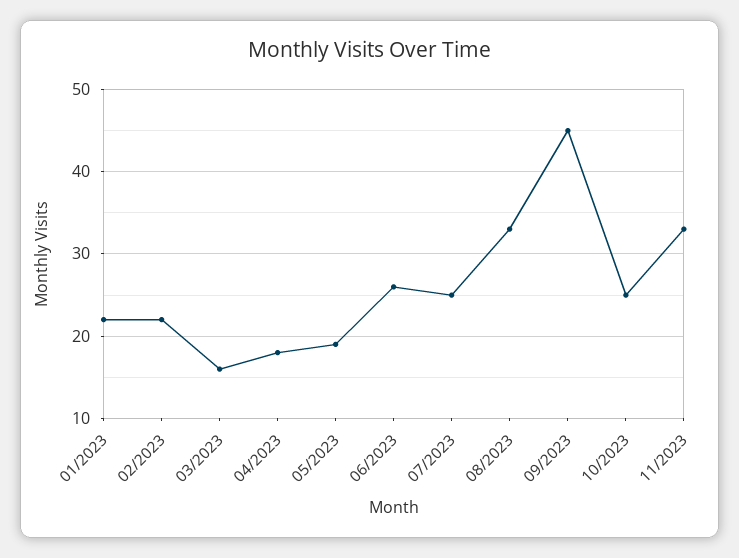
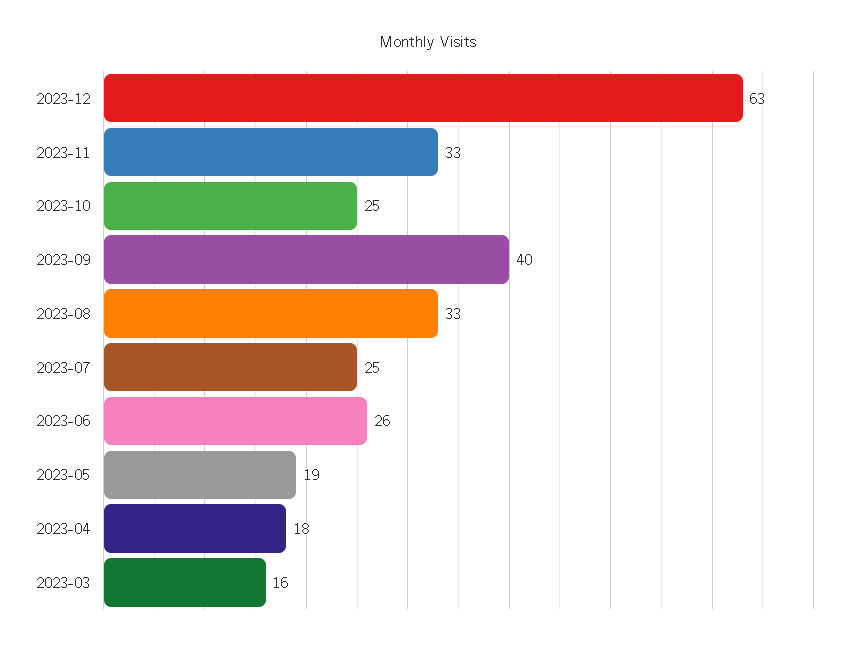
01/2023: 22 -> none
02/2023: 22 -> none
09/2023: 45 -> 40
2023-12: none -> 63

